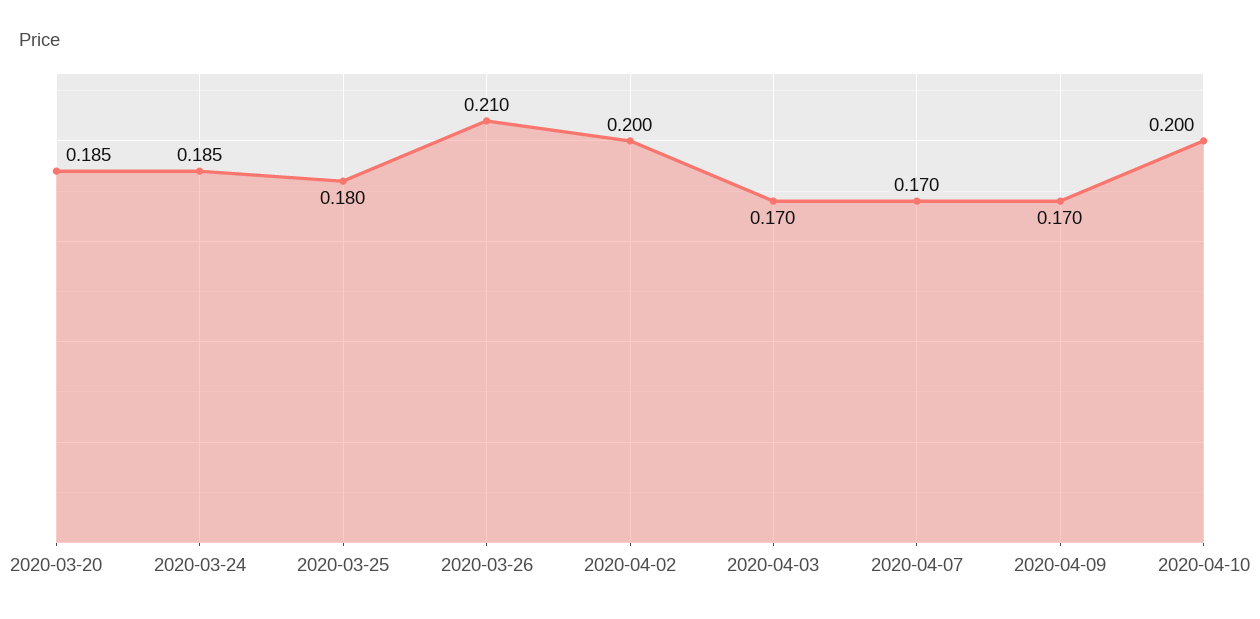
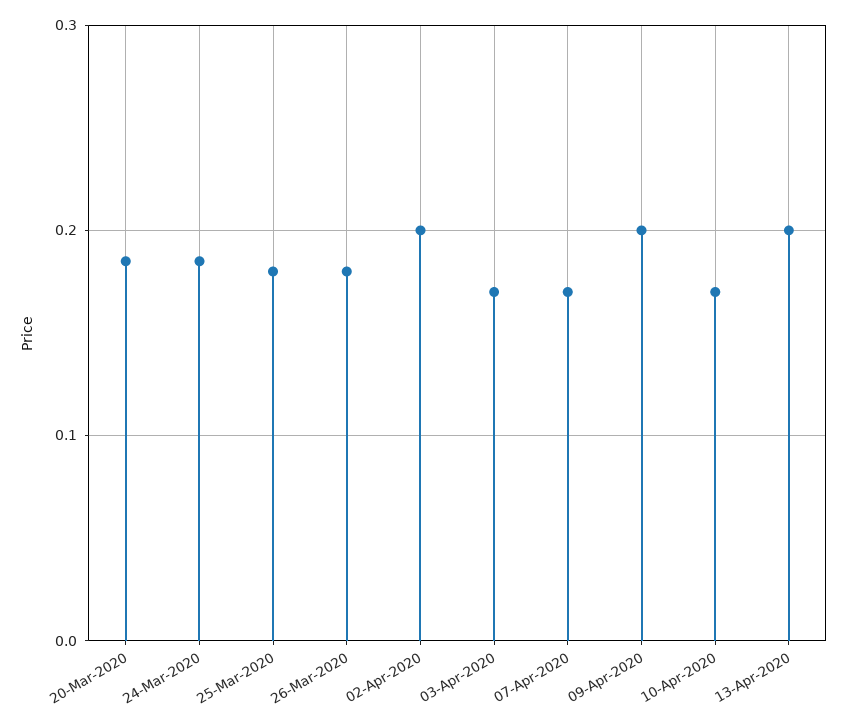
2020-03-26: 0.21 -> 0.18
2020-04-09: 0.17 -> 0.2
2020-04-10: 0.2 -> 0.17
13-Apr-2020: none -> 0.2

